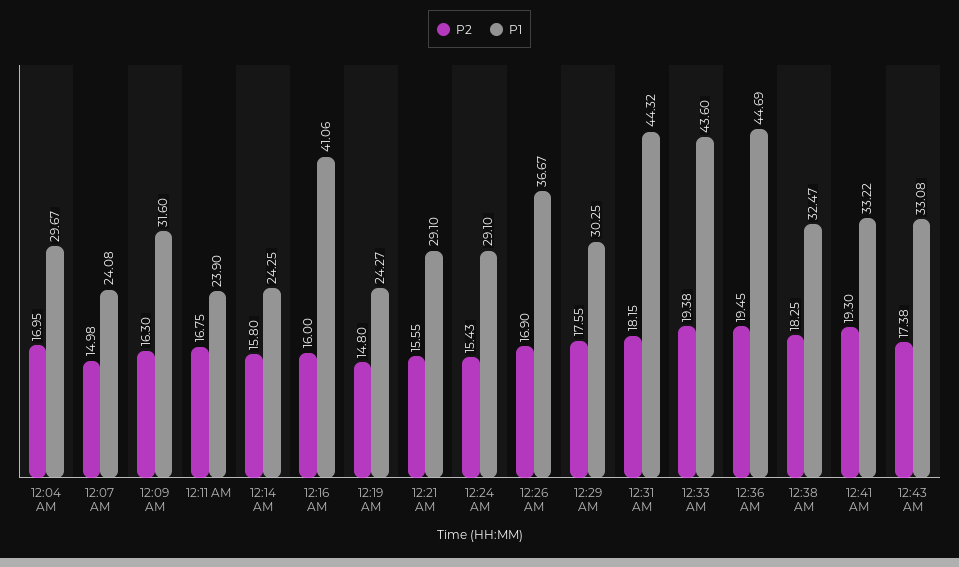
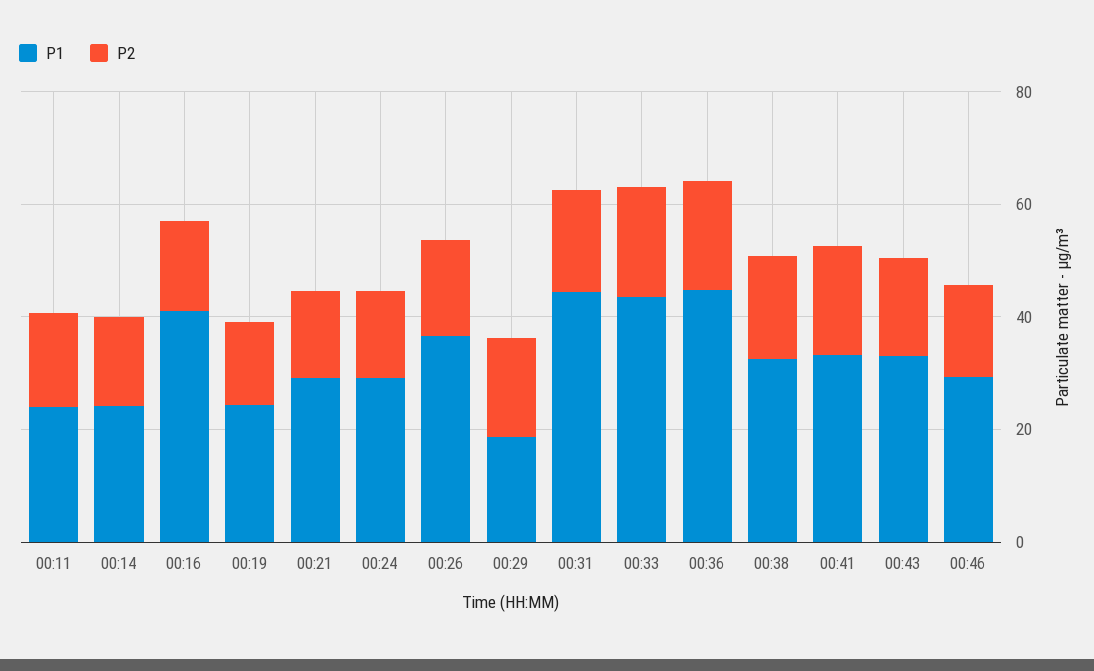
P2, 12:04 AM: 16.95 -> none
P1, 12:04 AM: 29.67 -> none
P2, 12:07 AM: 14.98 -> none
P1, 12:07 AM: 24.08 -> none
P2, 12:09 AM: 16.3 -> none
P1, 12:09 AM: 31.6 -> none
P1, 12:29 AM: 30.25 -> 20
P1, 00:46: none -> 30
P2, 00:46: none -> 15

